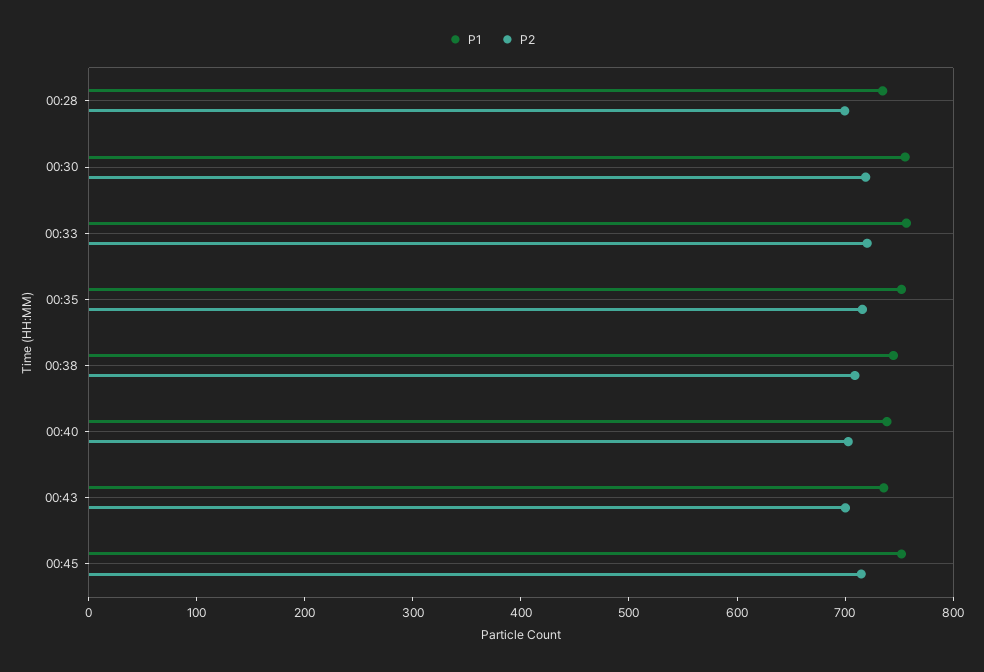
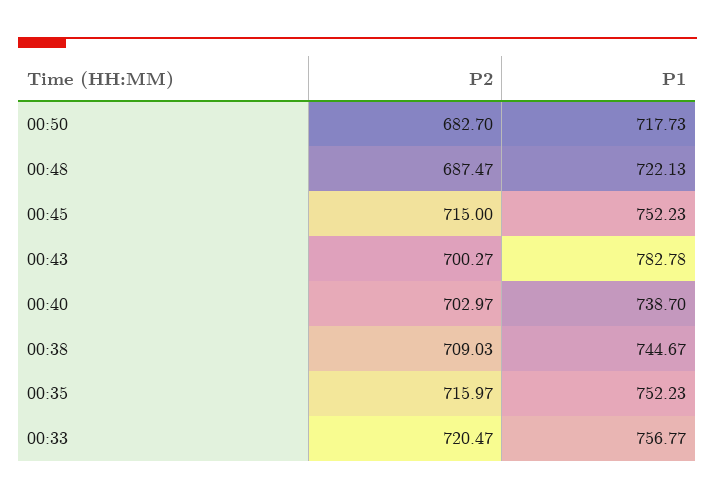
P1, 00:28: 740 -> none
P2, 00:28: 700 -> none
P1, 00:30: 760 -> none
P2, 00:30: 720 -> none
P1, 00:43: 740 -> 782.78
P2, 00:50: none -> 682.7
P1, 00:50: none -> 717.73
P2, 00:48: none -> 687.47
P1, 00:48: none -> 722.13

